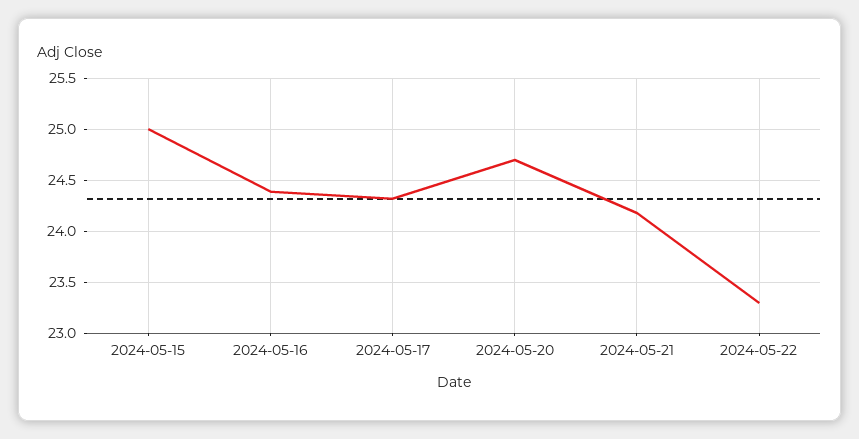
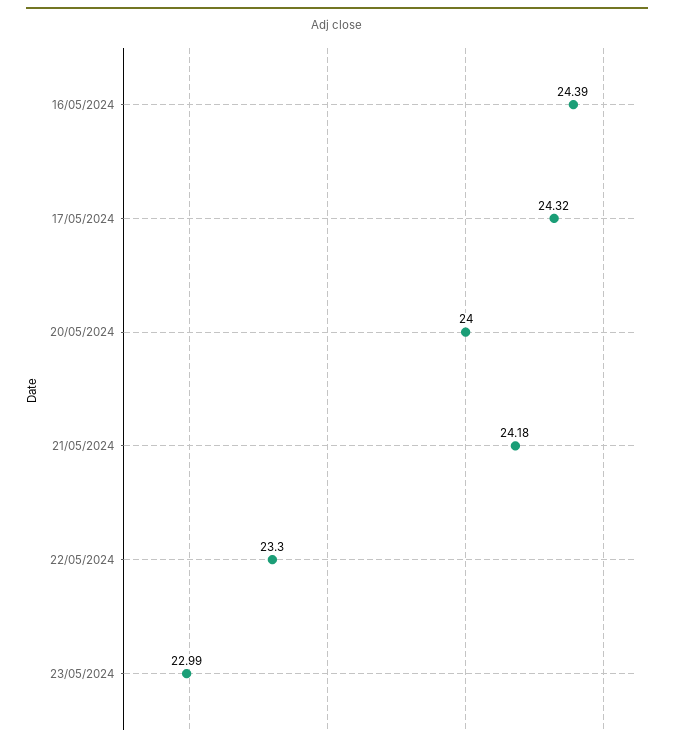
2024-05-15: 25 -> none
2024-05-20: 24.7 -> 24
23/05/2024: none -> 22.99

